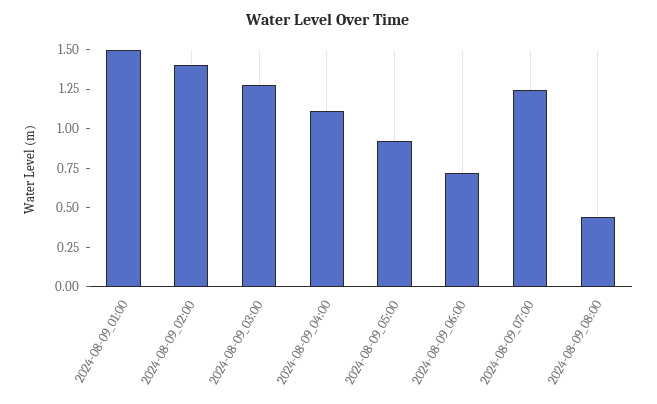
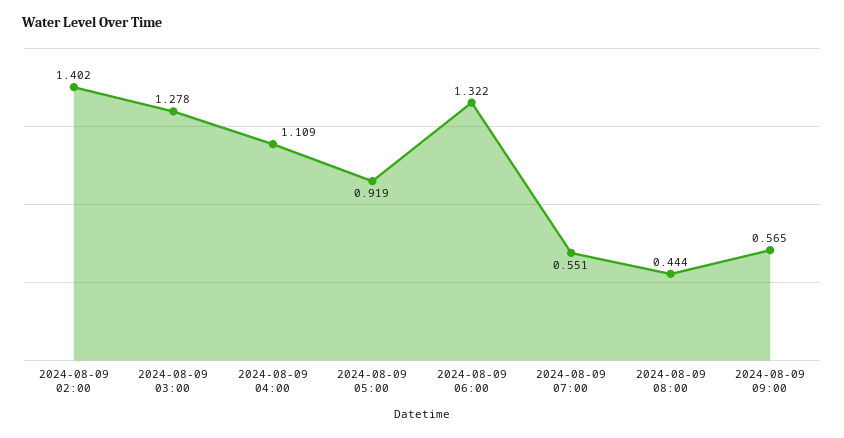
2024-08-09_01:00: 1.5 -> none
2024-08-09_06:00: 0.75 -> 1.322
2024-08-09_07:00: 1.25 -> 0.551
2024-08-09 09:00: none -> 0.565

